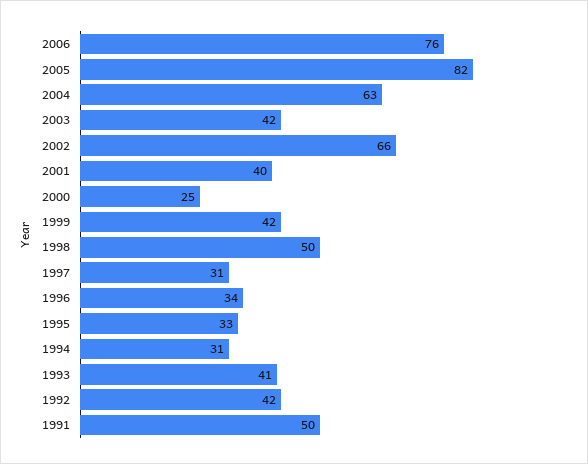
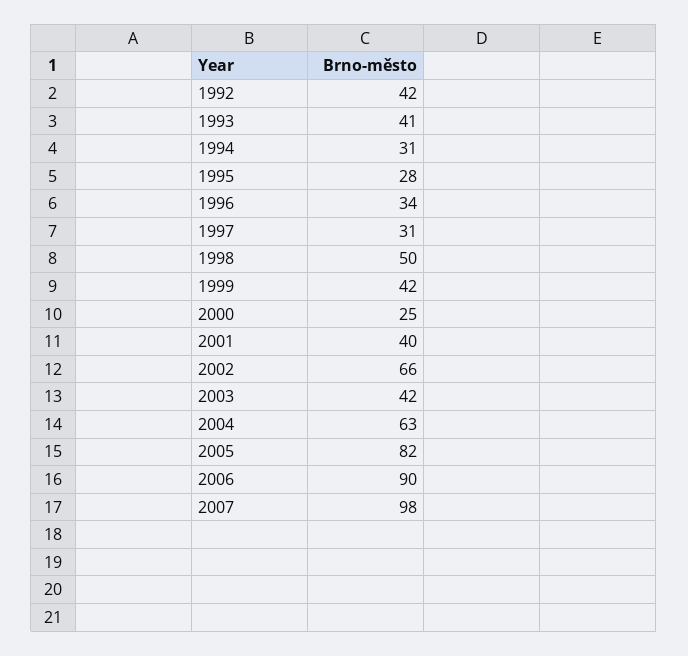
2006: 76 -> 90
1995: 33 -> 28
1991: 50 -> none
2007: none -> 98

